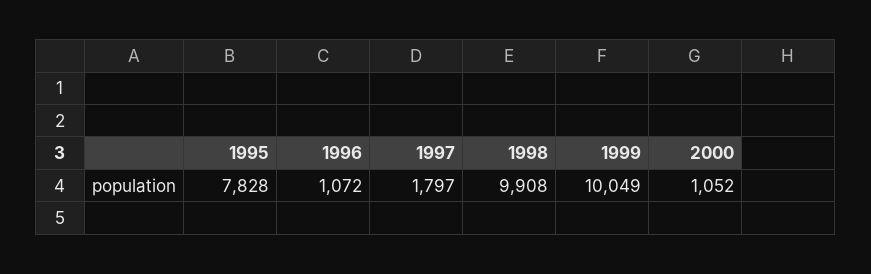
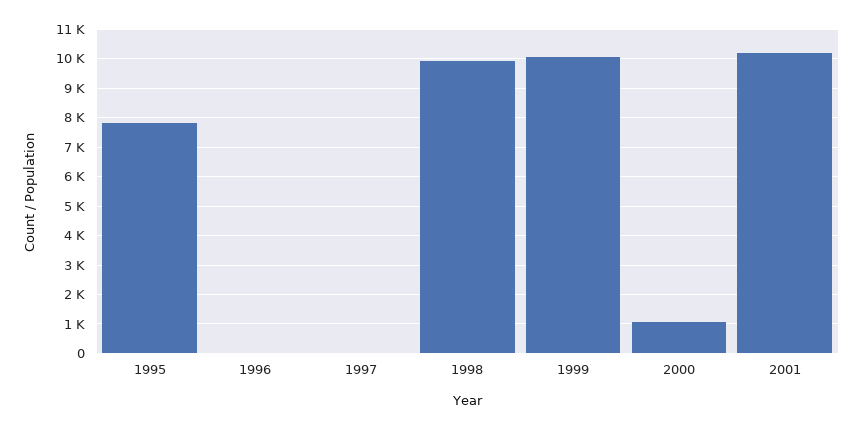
1996: 1072 -> 0
1997: 1797 -> 0
2001: none -> 10250

